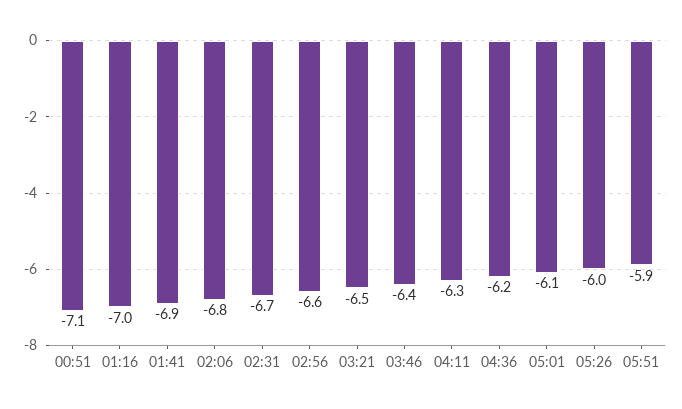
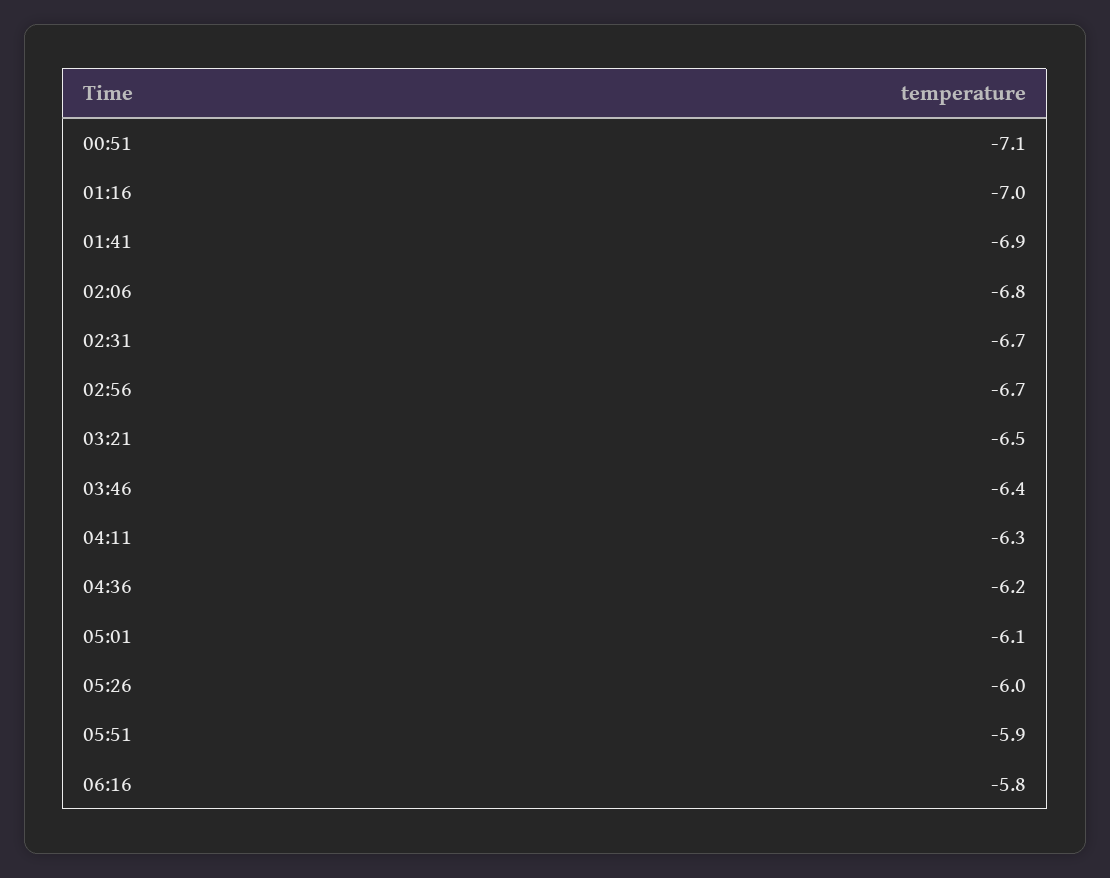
02:56: -6.6 -> -6.7
06:16: none -> -5.8

